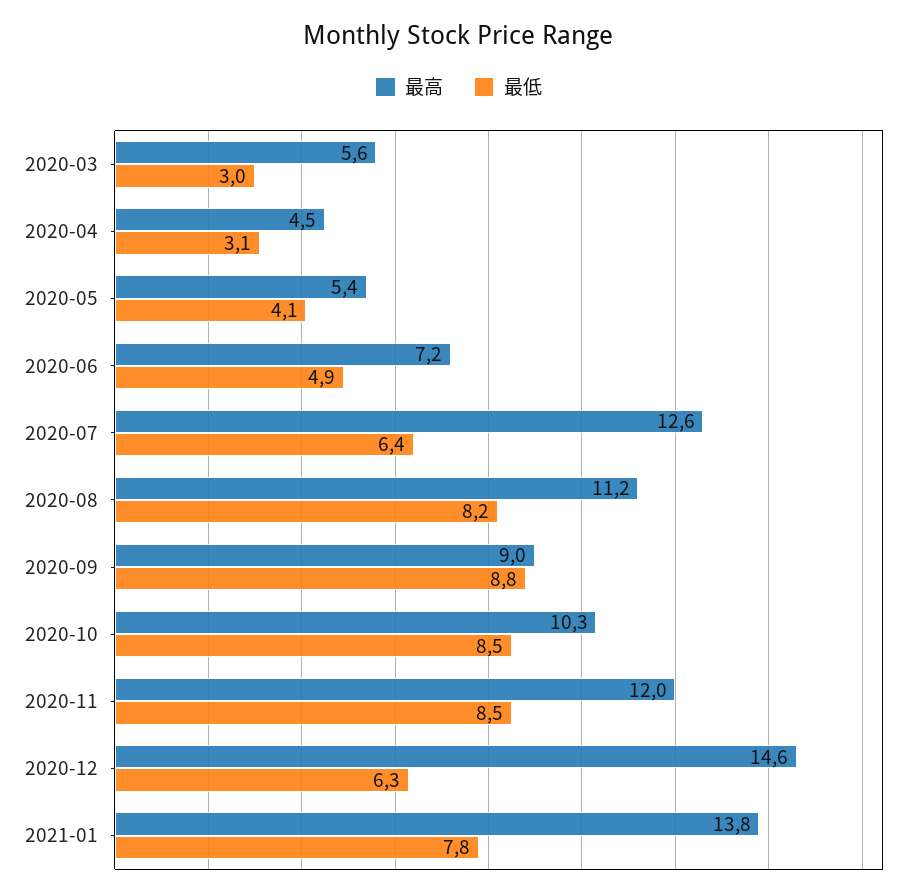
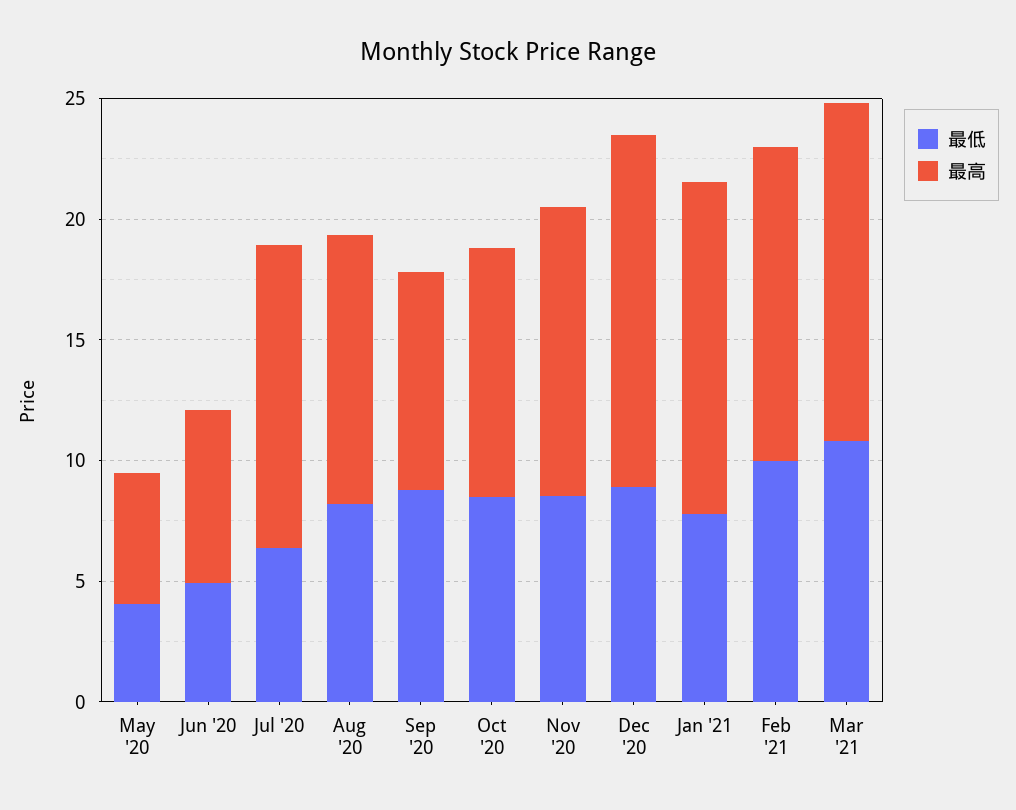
最高, 2020-03: 5.6 -> none
最低, 2020-03: 3 -> none
最高, 2020-04: 4.5 -> none
最低, 2020-04: 3.1 -> none
最低, 2020-12: 6.3 -> 9
最低, Feb '21: none -> 10
最高, Feb '21: none -> 13
最低, Mar '21: none -> 11
最高, Mar '21: none -> 14

